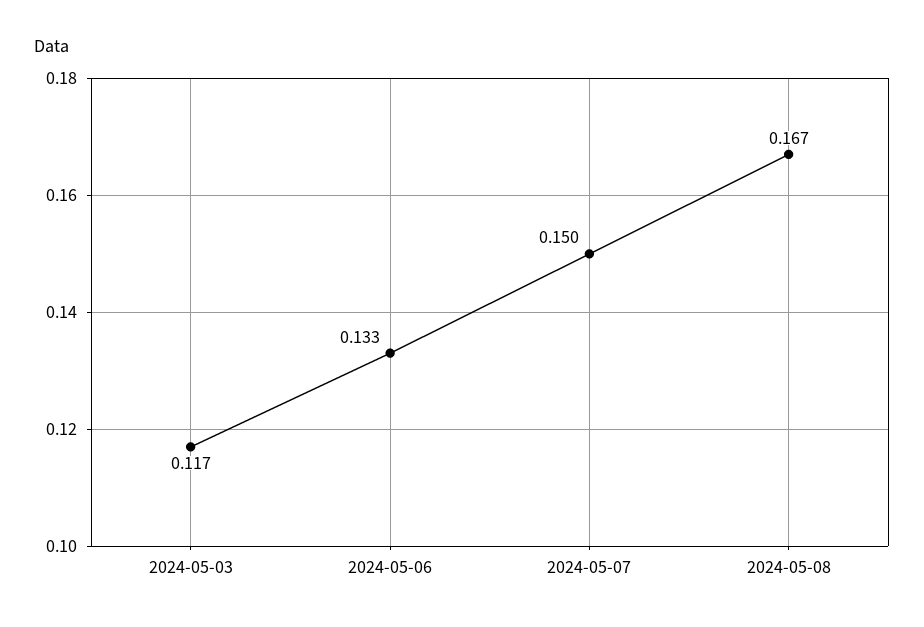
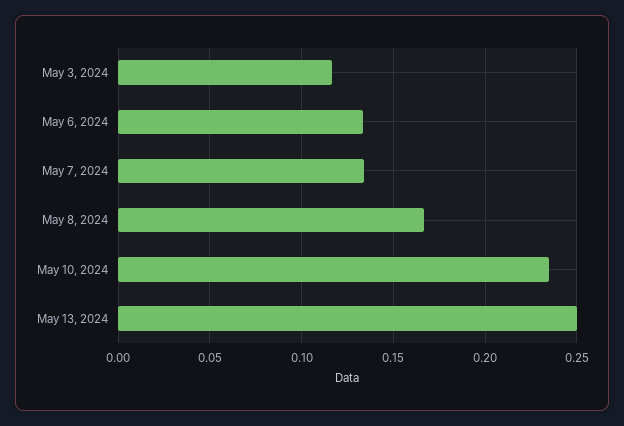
2024-05-07: 0.15 -> 0.135
May 10, 2024: none -> 0.235
May 13, 2024: none -> 0.25

